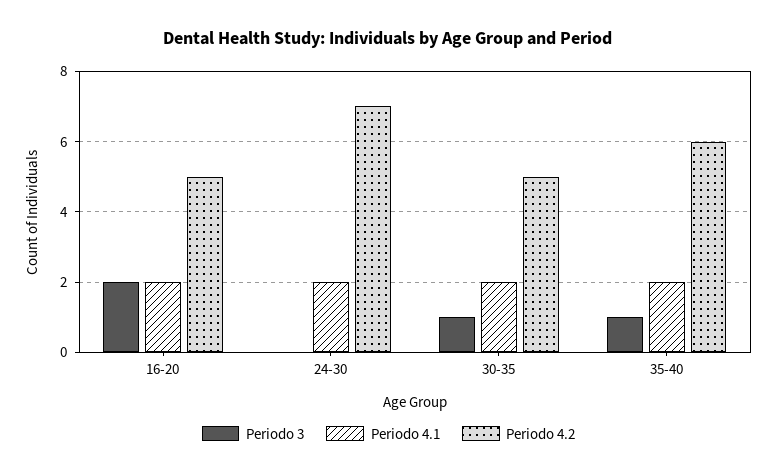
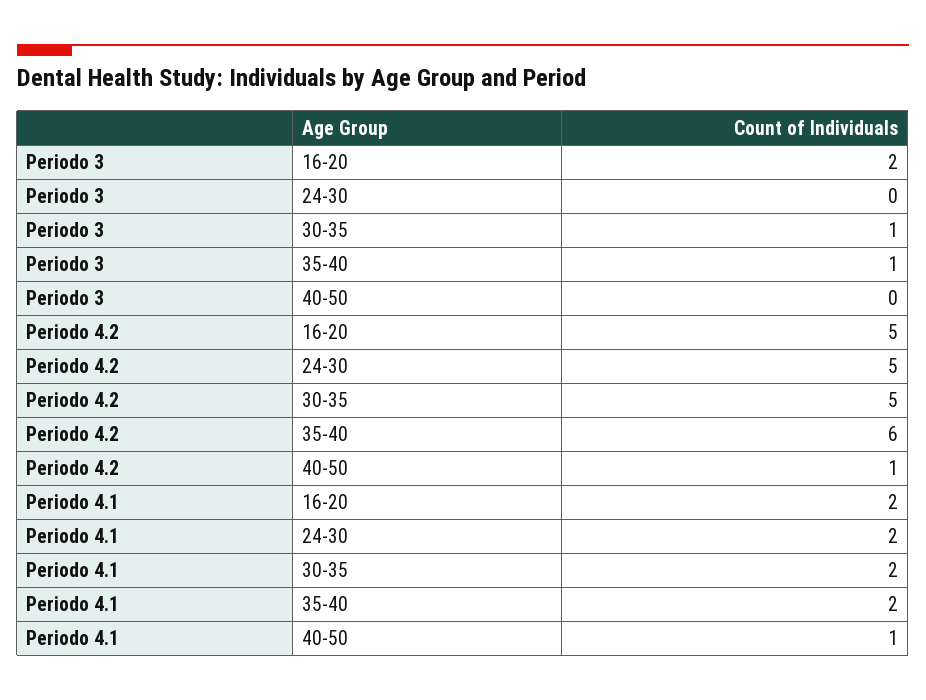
Periodo 4.2, 24-30: 7 -> 5
Periodo 3, 40-50: none -> 0
Periodo 4.2, 40-50: none -> 1
Periodo 4.1, 40-50: none -> 1

